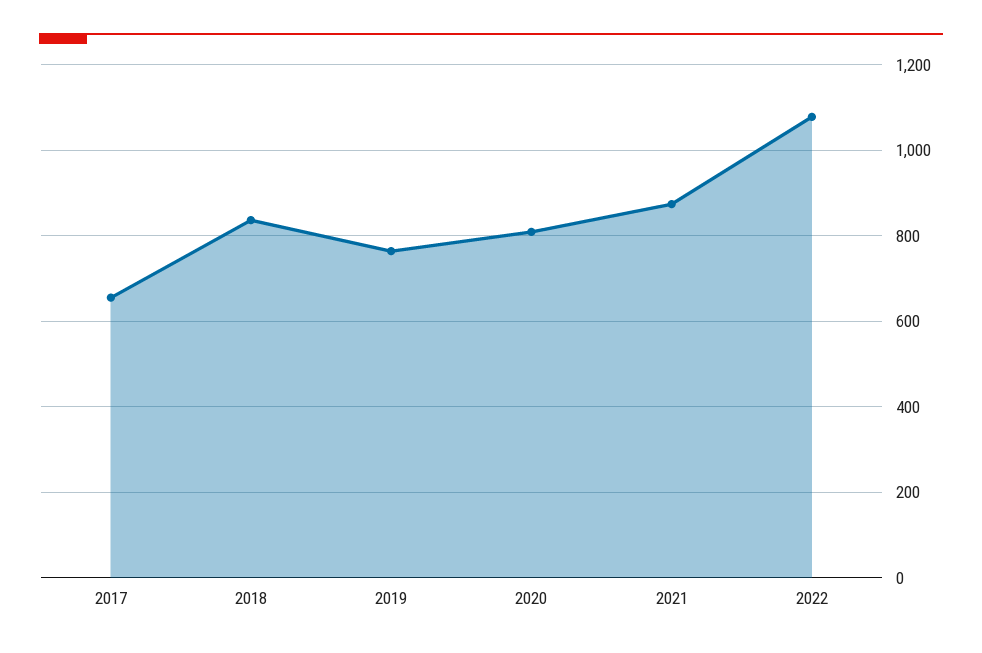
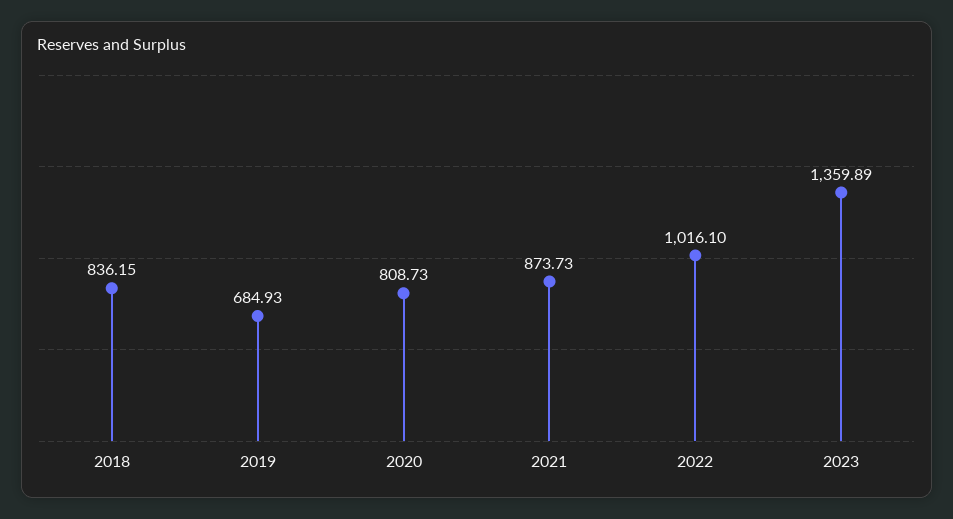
2017: 660 -> none
2019: 760 -> 684.93
2022: 1080 -> 1016.1
2023: none -> 1359.89

